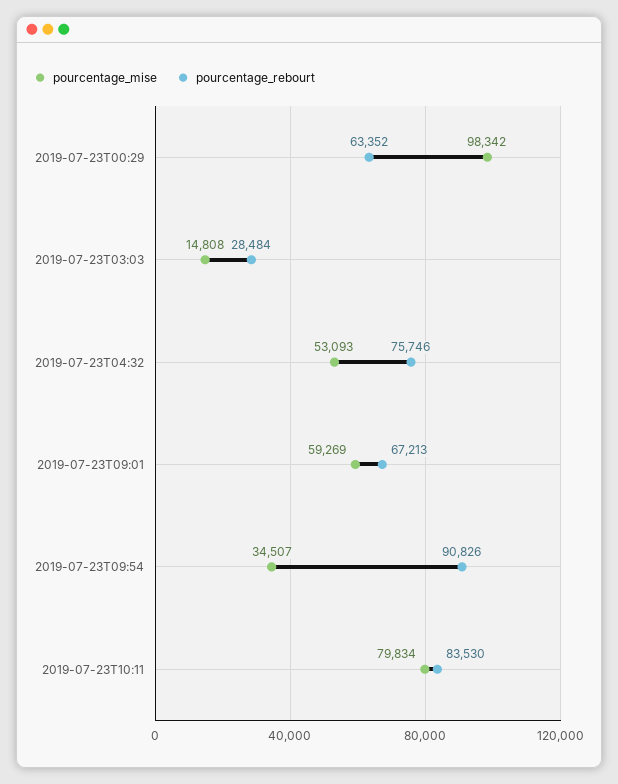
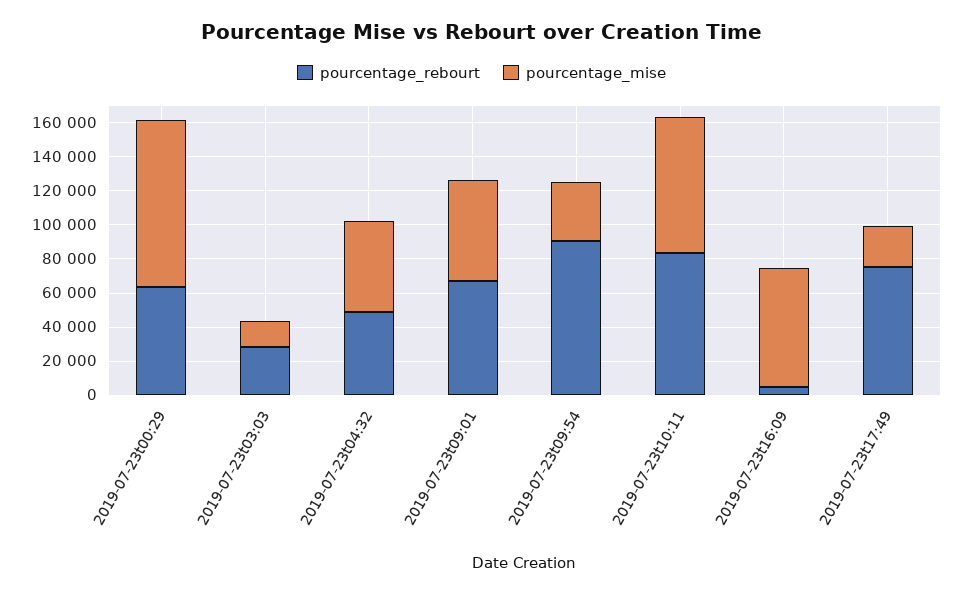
pourcentage_rebourt, 2019-07-23T04:32: 75746 -> 50000
pourcentage_rebourt, 2019-07-23t16:09: none -> 5000
pourcentage_mise, 2019-07-23t16:09: none -> 70000
pourcentage_rebourt, 2019-07-23t17:49: none -> 75000
pourcentage_mise, 2019-07-23t17:49: none -> 25000

